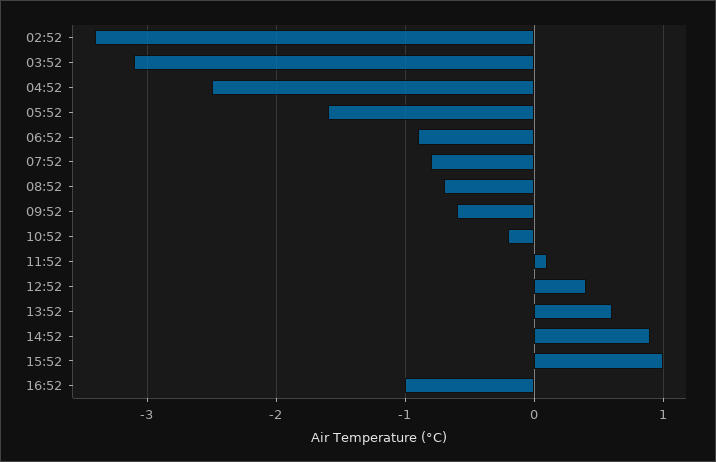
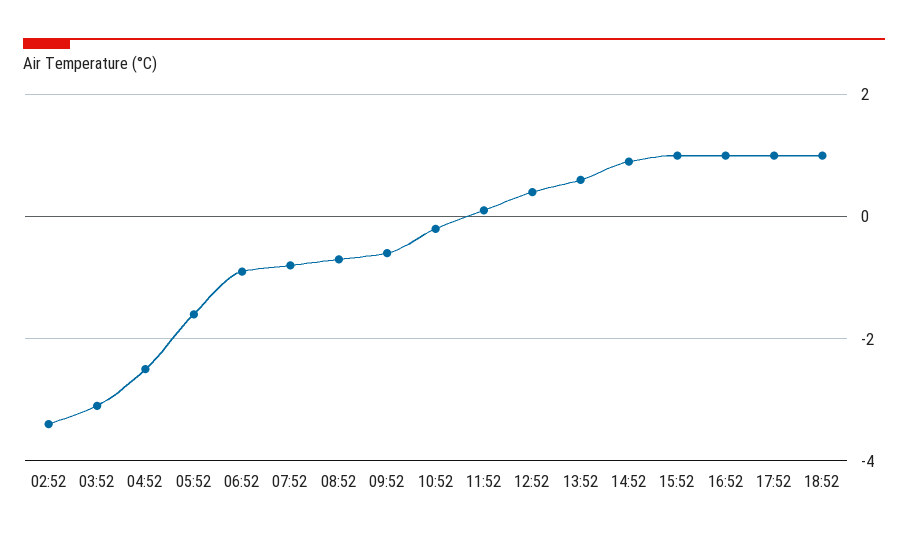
16:52: -1 -> 1
17:52: none -> 1
18:52: none -> 1

